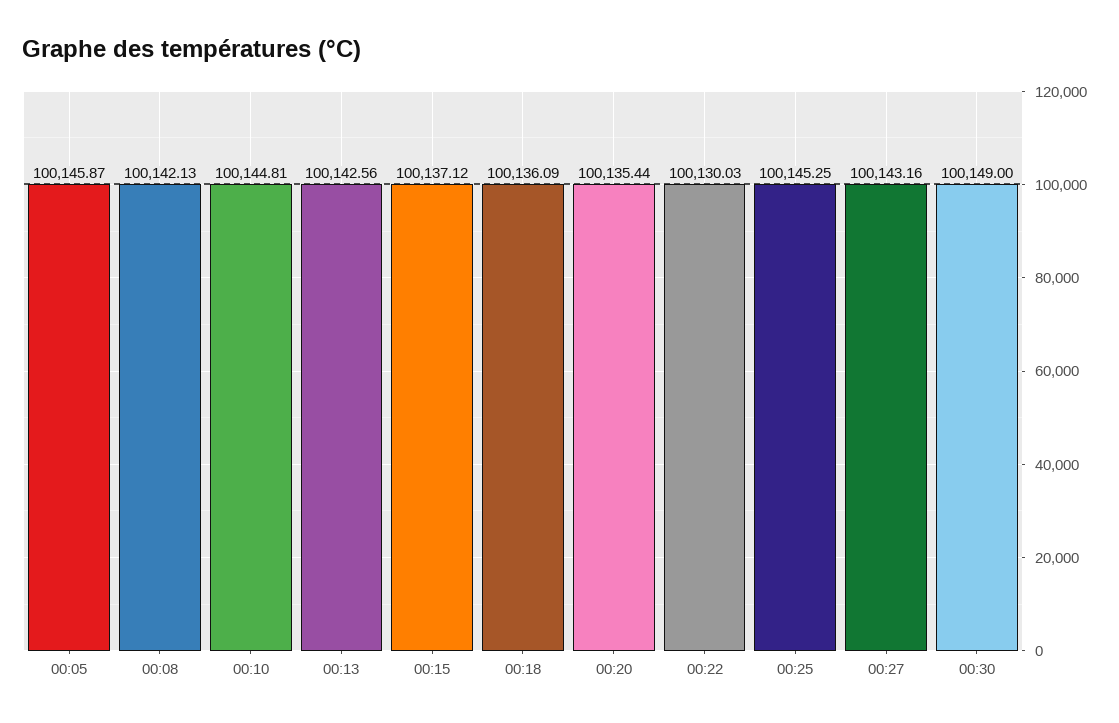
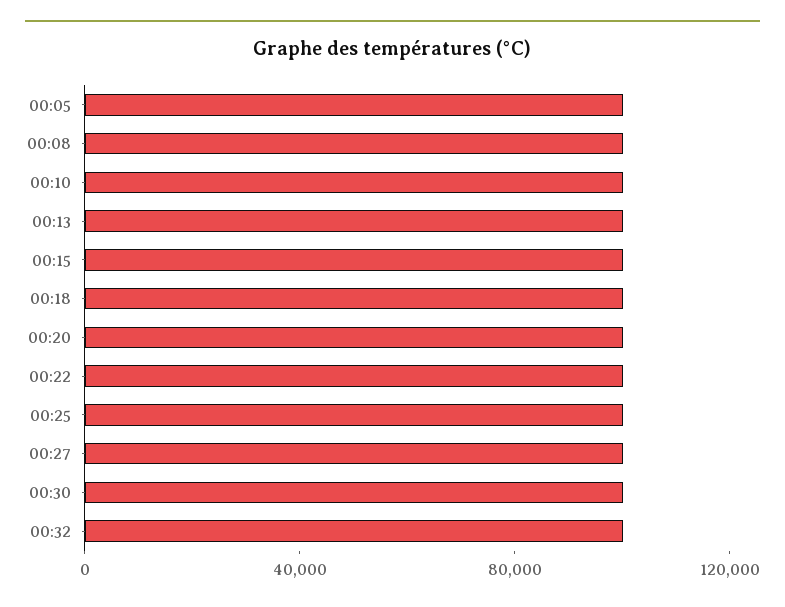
00:32: none -> 100000

